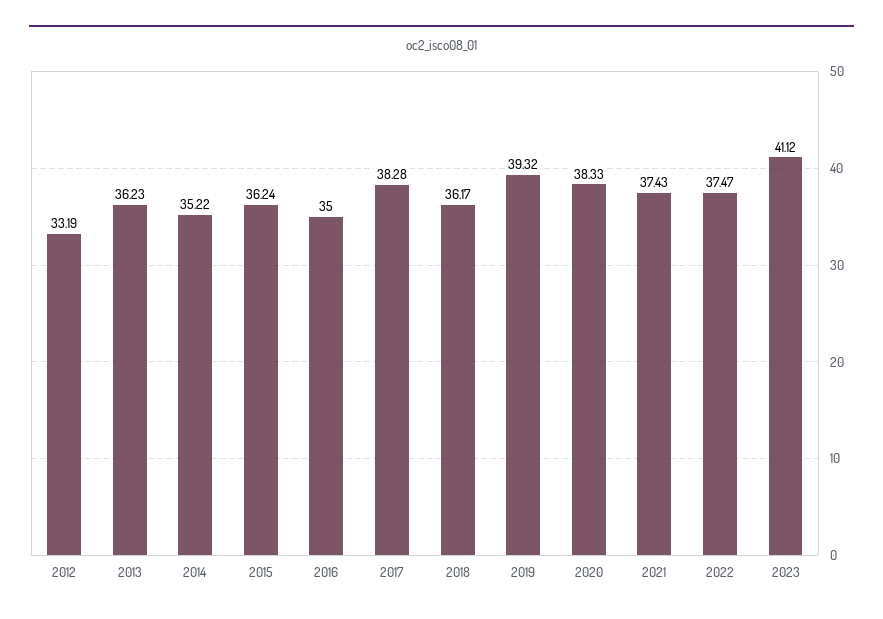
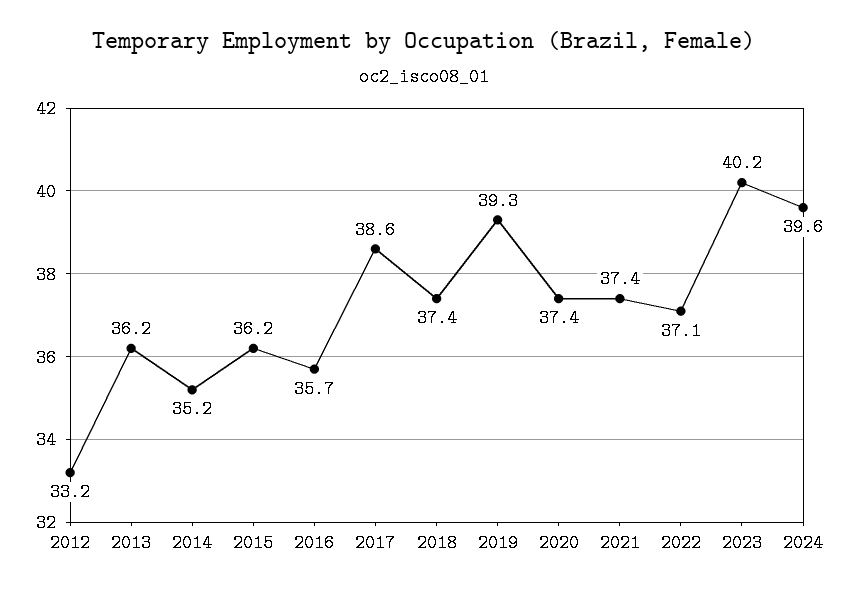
2016: 35 -> 35.7
2017: 38.28 -> 38.6
2018: 36.17 -> 37.4
2020: 38.33 -> 37.4
2022: 37.47 -> 37.1
2023: 41.12 -> 40.2
2024: none -> 39.6

